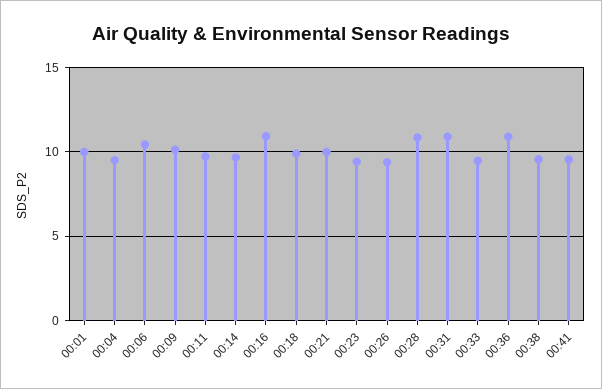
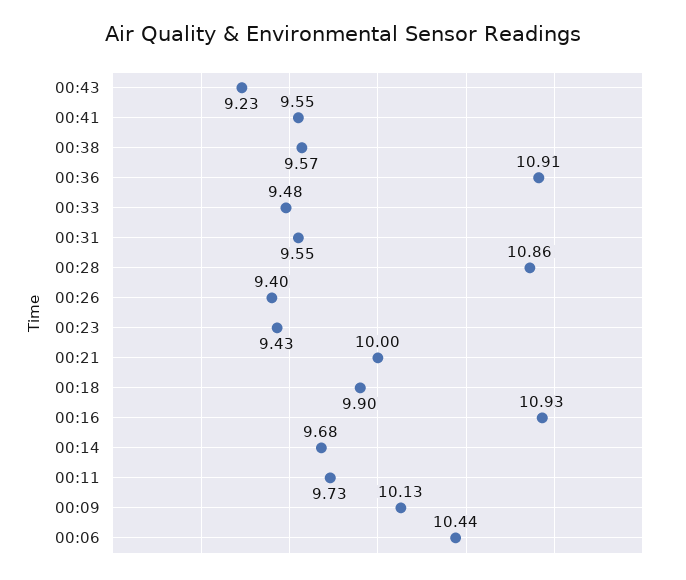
00:01: 10 -> none
00:04: 9.5 -> none
00:31: 11 -> 9.55
00:43: none -> 9.23

